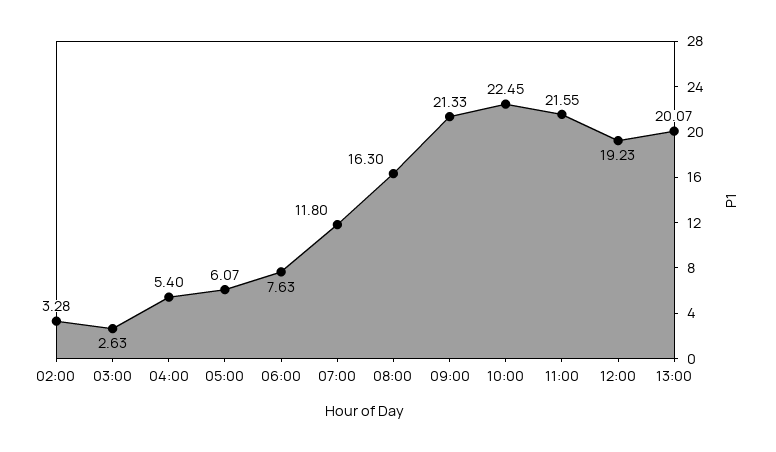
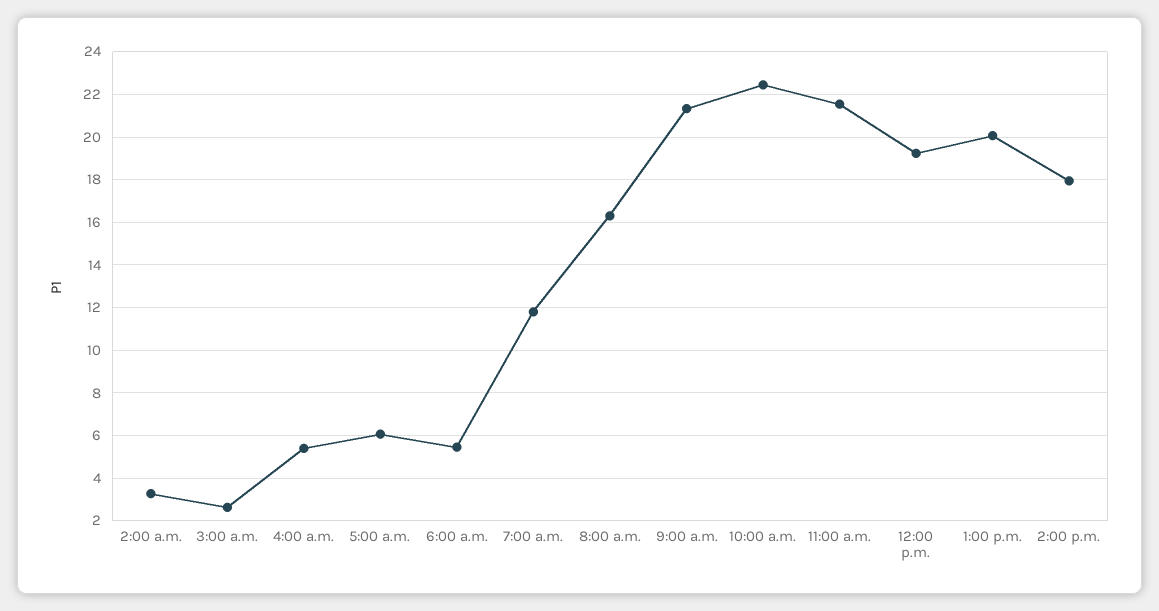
06:00: 7.63 -> 5.5
2:00 p.m.: none -> 18

